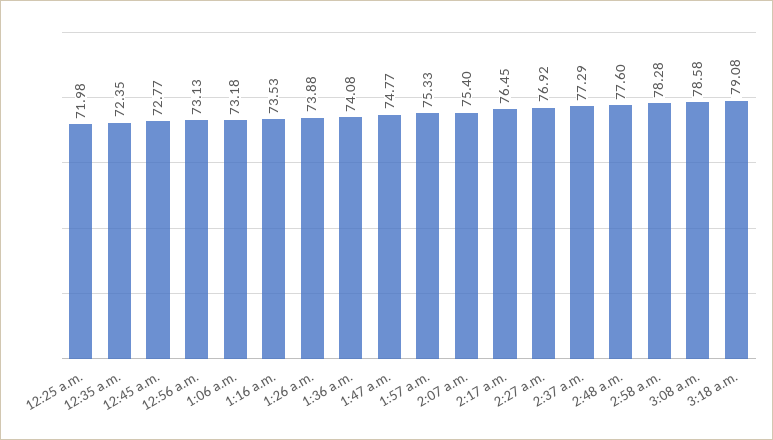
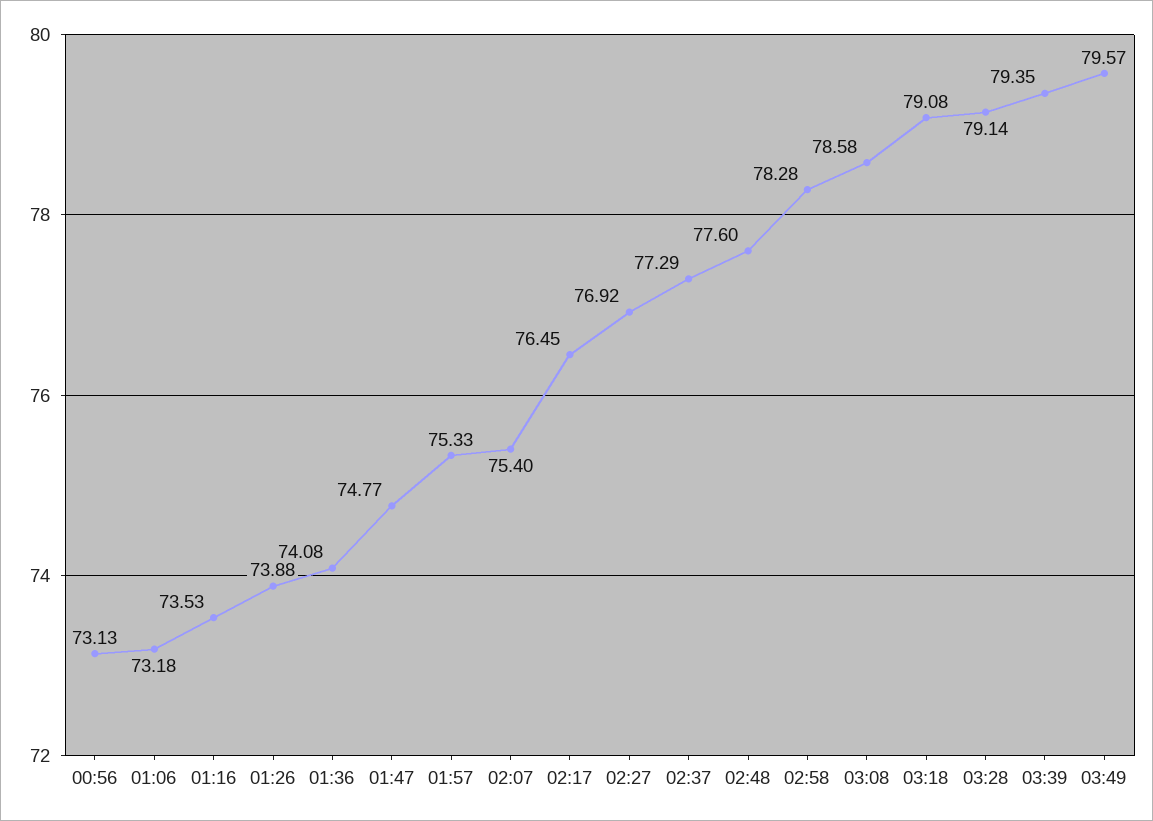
12:25 a.m.: 71.98 -> none
12:35 a.m.: 72.35 -> none
12:45 a.m.: 72.77 -> none
03:28: none -> 79.14
03:39: none -> 79.35
03:49: none -> 79.57

